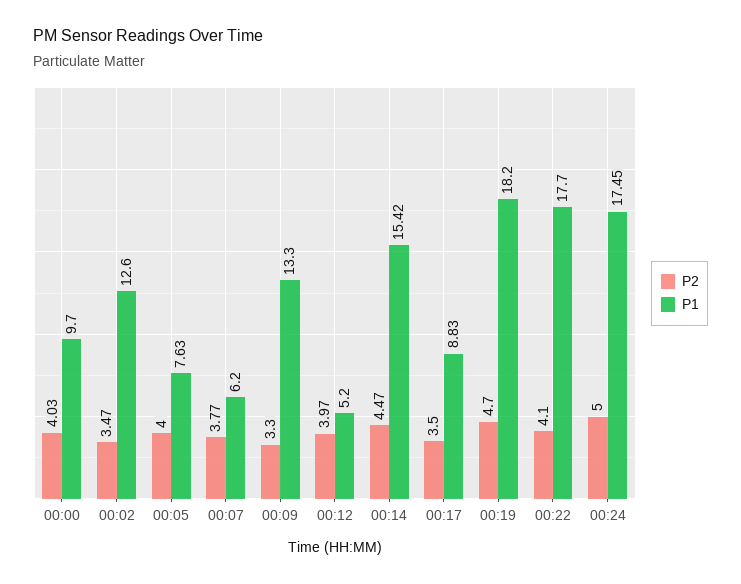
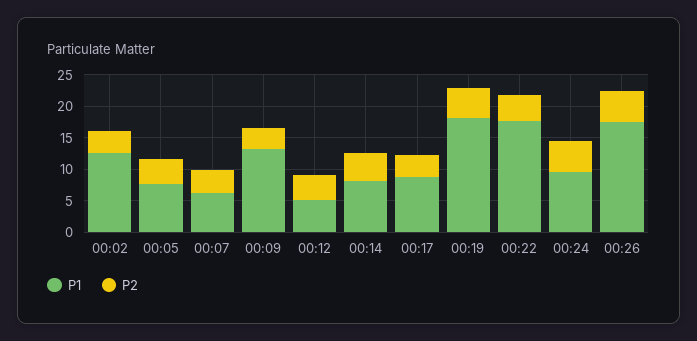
P2, 00:00: 4.03 -> none
P1, 00:00: 9.7 -> none
P1, 00:14: 15.42 -> 7.5
P1, 00:24: 17.45 -> 10
P1, 00:26: none -> 17.5
P2, 00:26: none -> 5

